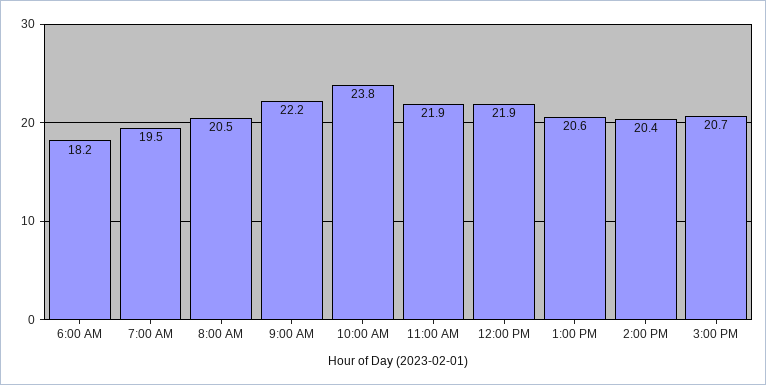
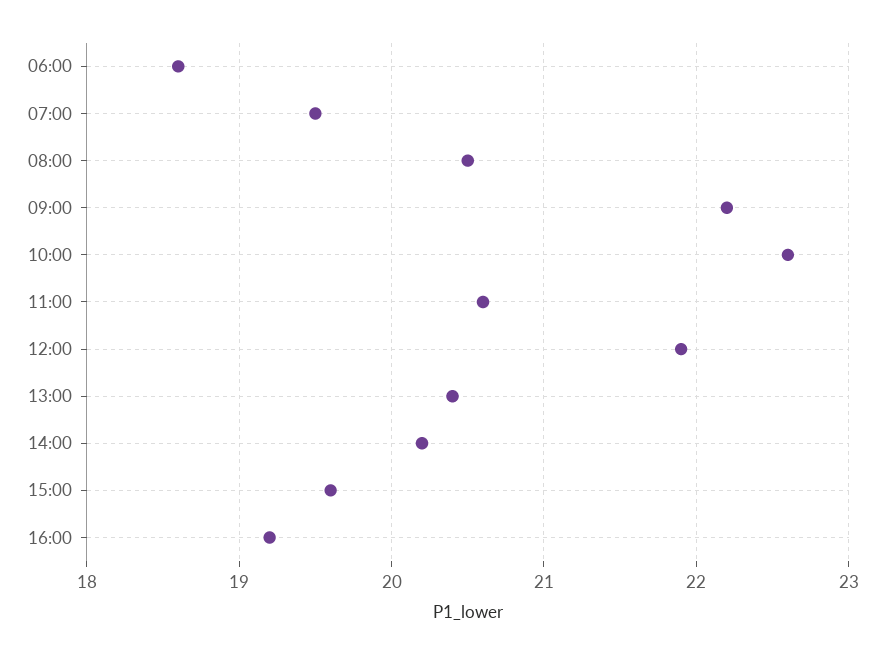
6:00 AM: 18.2 -> 18.6
10:00 AM: 23.8 -> 22.6
11:00 AM: 21.9 -> 20.6
1:00 PM: 20.6 -> 20.4
2:00 PM: 20.4 -> 20.2
3:00 PM: 20.7 -> 19.6
16:00: none -> 19.2

